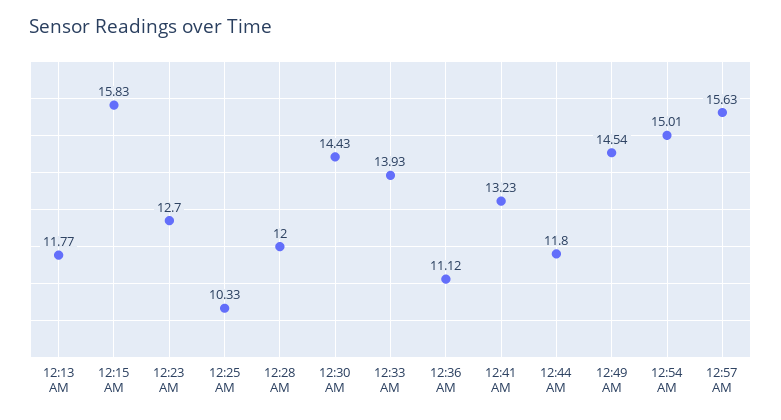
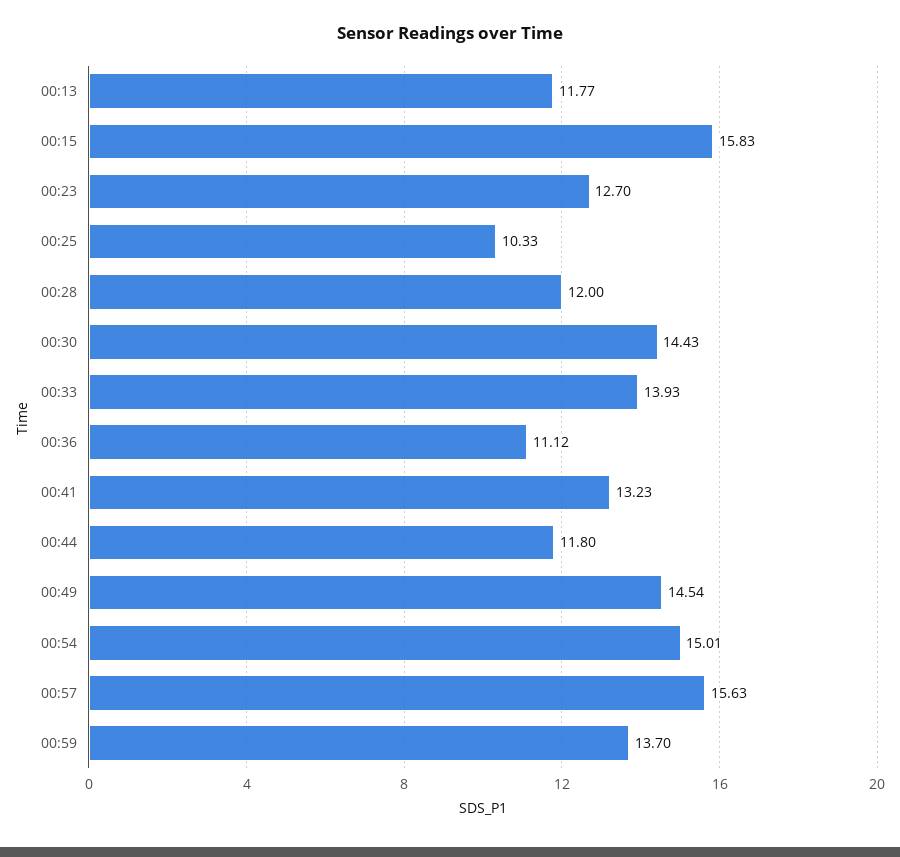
00:59: none -> 13.7

